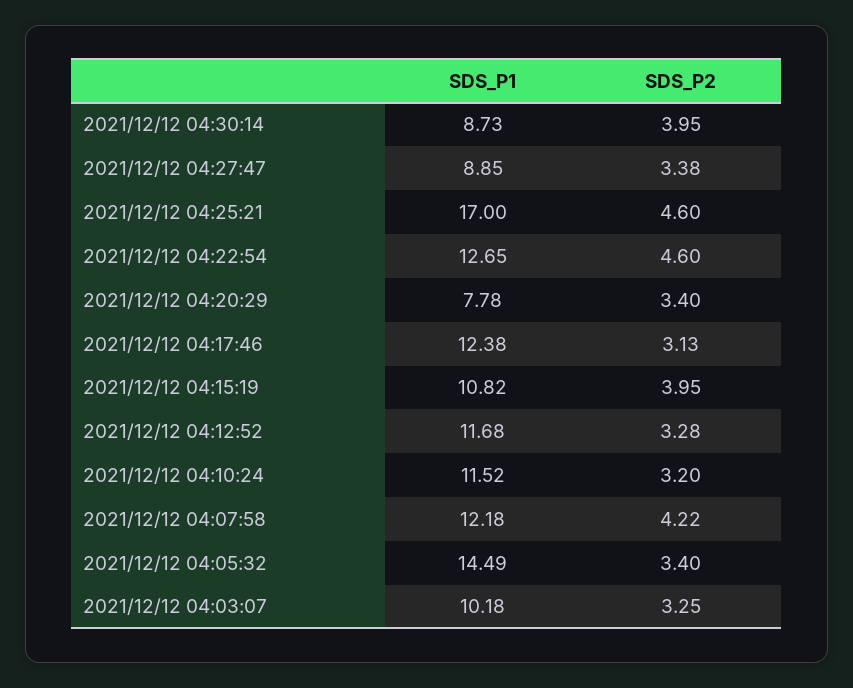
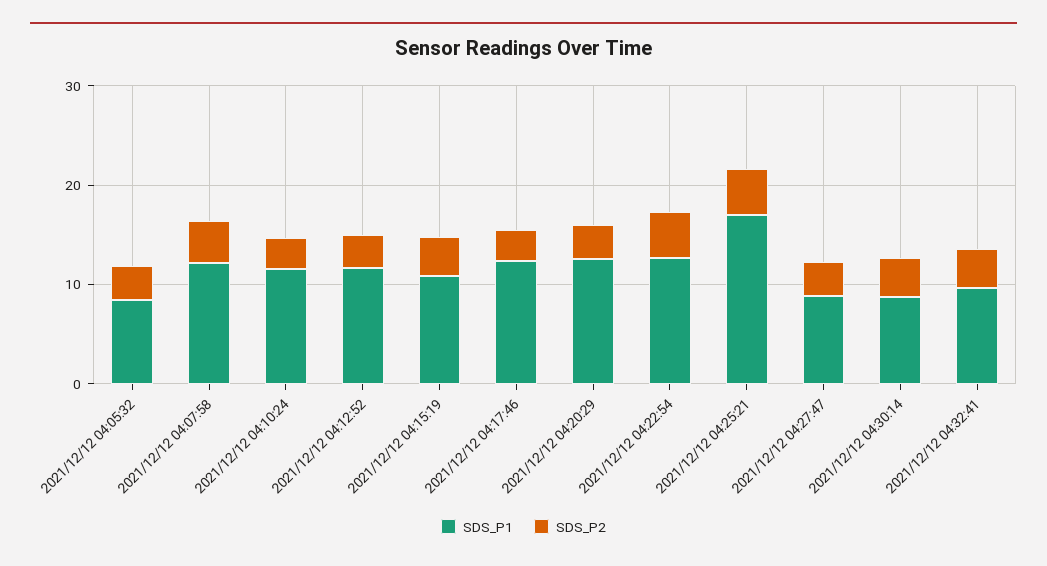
SDS_P1, 2021/12/12 04:20:29: 7.78 -> 12
SDS_P1, 2021/12/12 04:05:32: 14.49 -> 8
SDS_P1, 2021/12/12 04:03:07: 10.18 -> none
SDS_P2, 2021/12/12 04:03:07: 3.25 -> none
SDS_P1, 2021/12/12 04:32:41: none -> 10
SDS_P2, 2021/12/12 04:32:41: none -> 4

